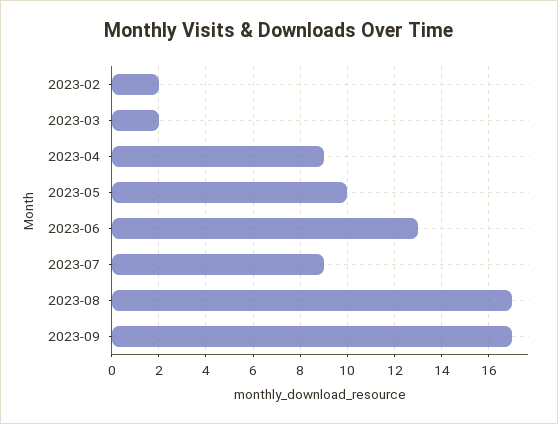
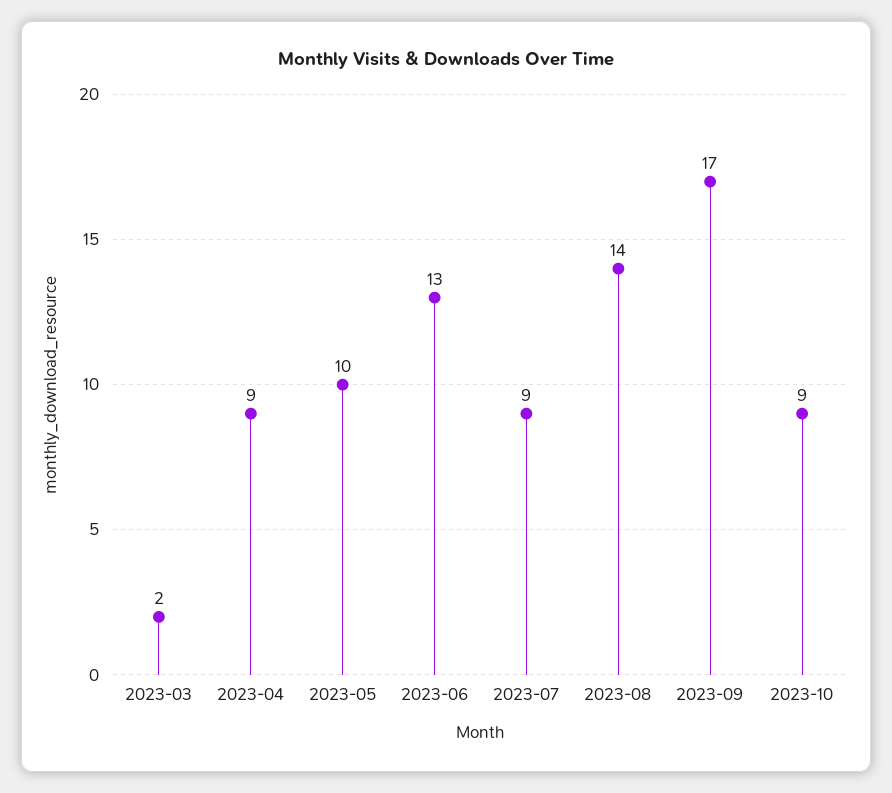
2023-02: 2 -> none
2023-08: 17 -> 14
2023-10: none -> 9

